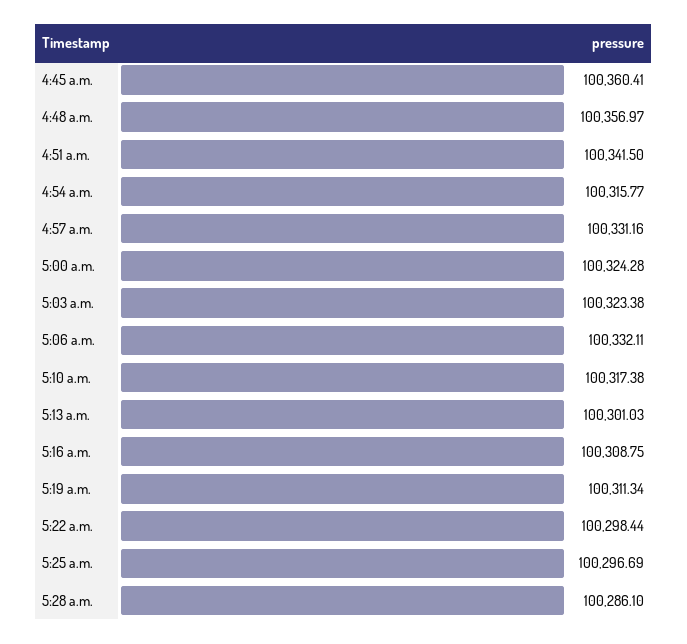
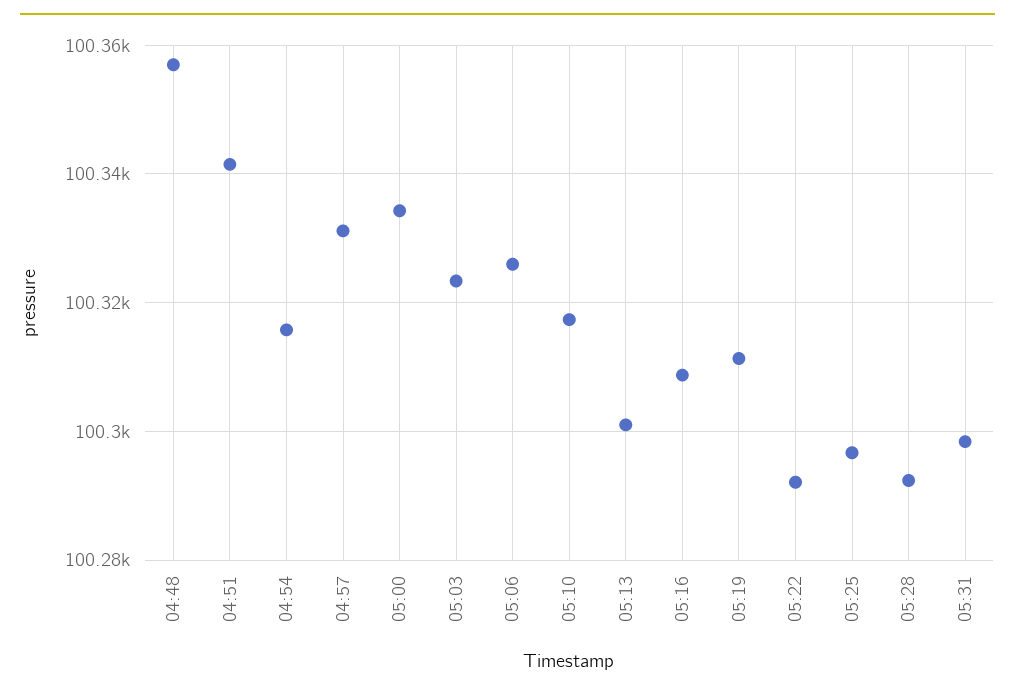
4:45 a.m.: 100360.41 -> none
5:00 a.m.: 100324.28 -> 100334
5:06 a.m.: 100332.11 -> 100326
5:22 a.m.: 100298.44 -> 100292
5:28 a.m.: 100286.1 -> 100292
05:31: none -> 100298

